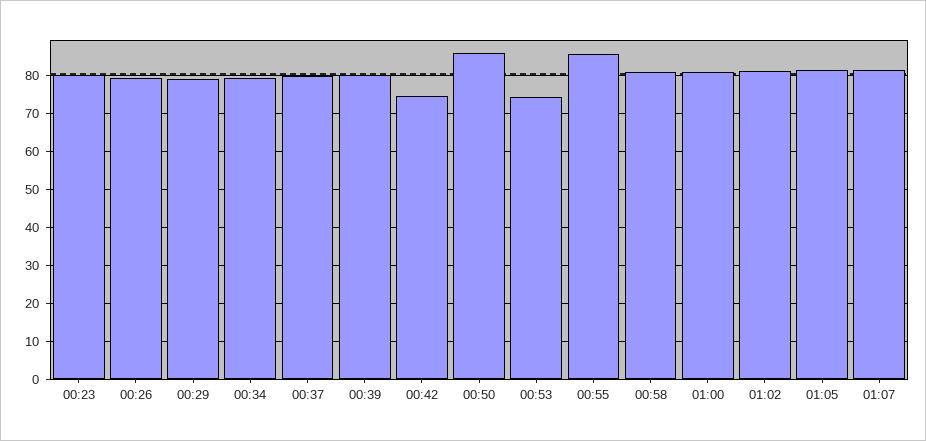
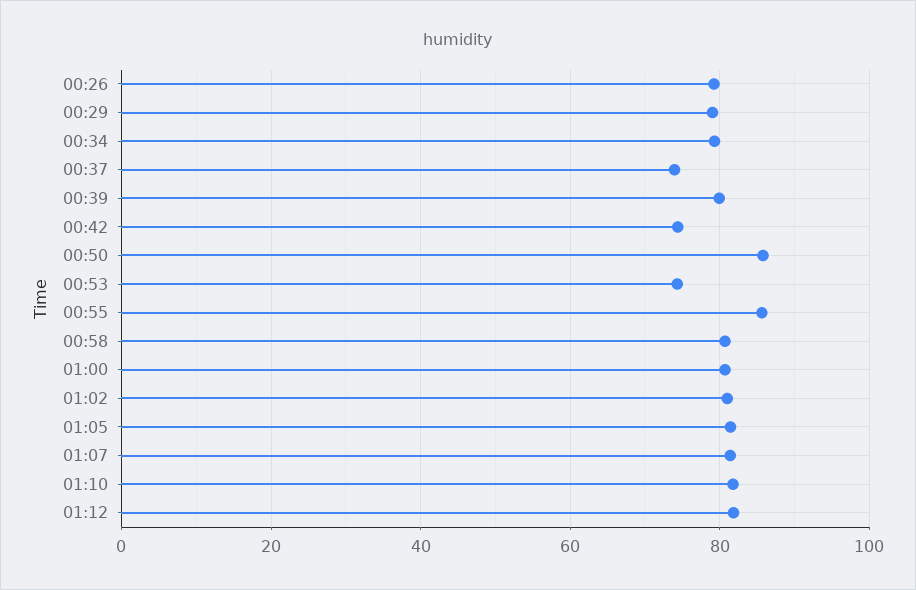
00:23: 80 -> none
00:37: 80 -> 74
01:10: none -> 82
01:12: none -> 82

